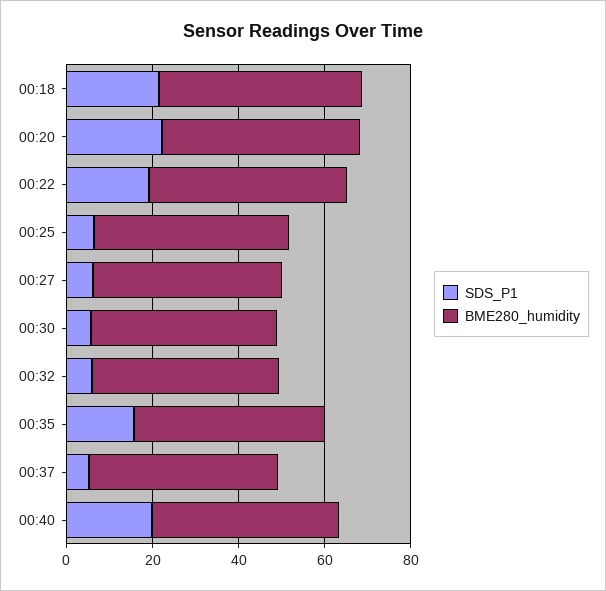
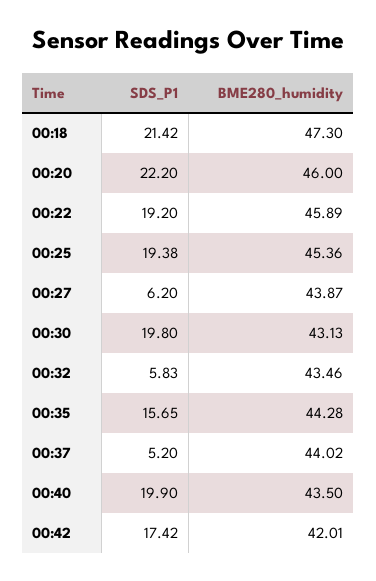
SDS_P1, 00:25: 5 -> 19.38
SDS_P1, 00:30: 5 -> 19.8
SDS_P1, 00:42: none -> 17.42
BME280_humidity, 00:42: none -> 42.01

